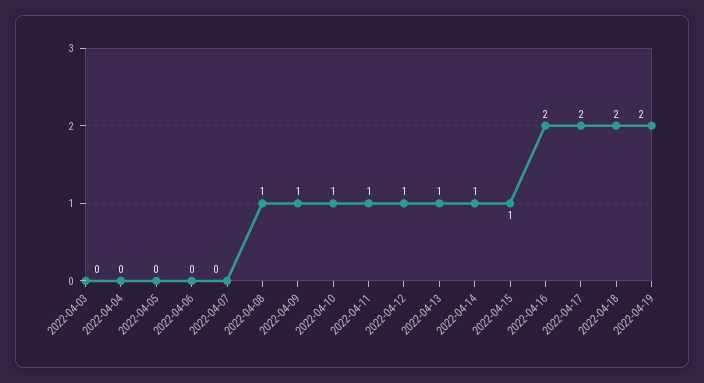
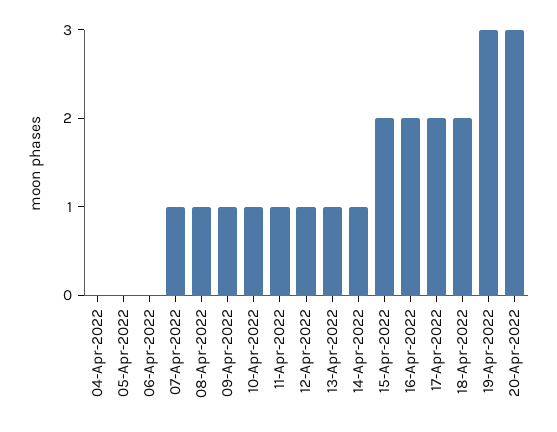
2022-04-03: 0 -> none
2022-04-07: 0 -> 1
2022-04-15: 1 -> 2
2022-04-19: 2 -> 3
20-Apr-2022: none -> 3

